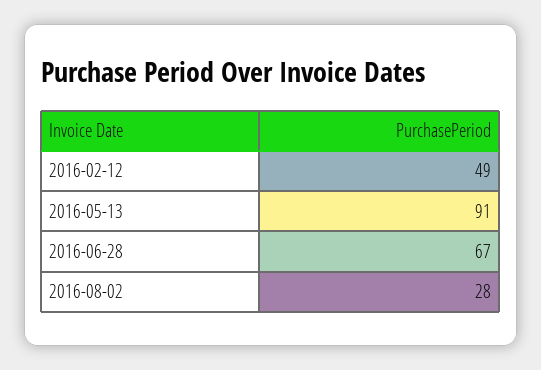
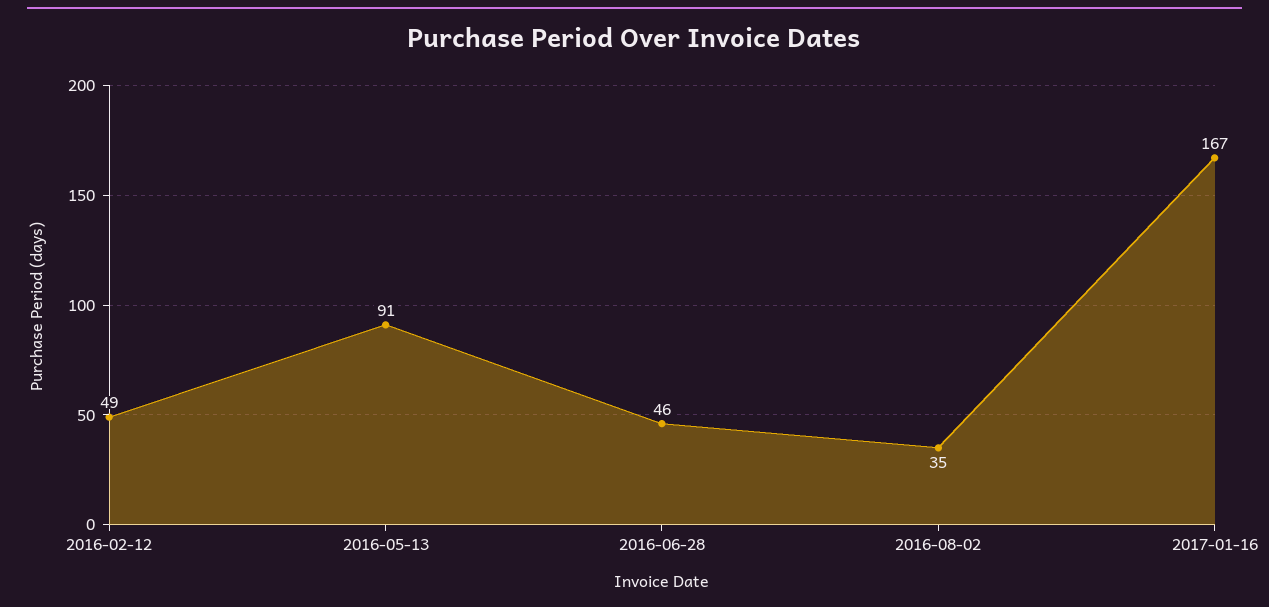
2016-06-28: 67 -> 46
2016-08-02: 28 -> 35
2017-01-16: none -> 167

